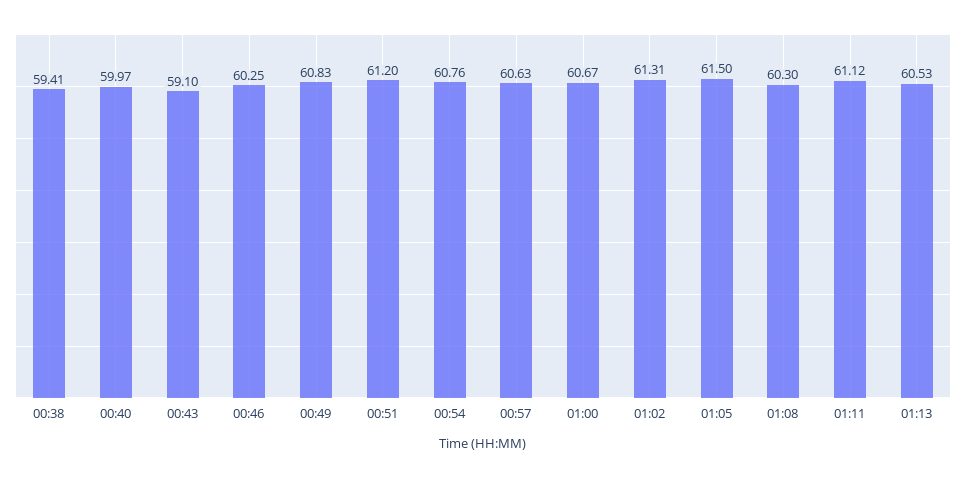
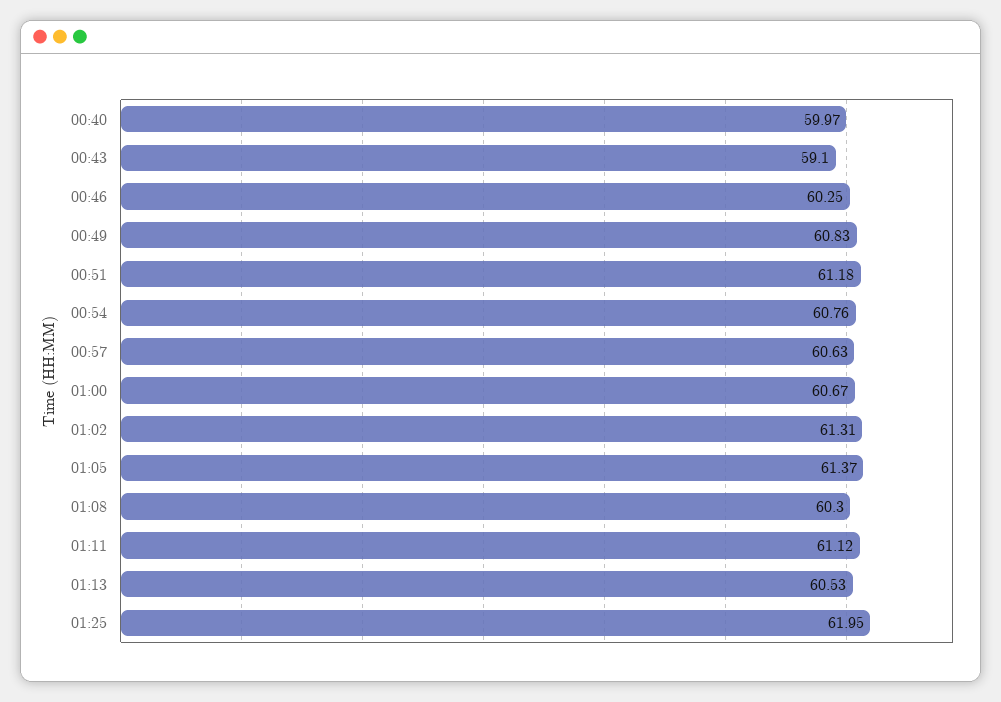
00:38: 59.41 -> none
00:51: 61.2 -> 61.18
01:05: 61.5 -> 61.37
01:25: none -> 61.95

